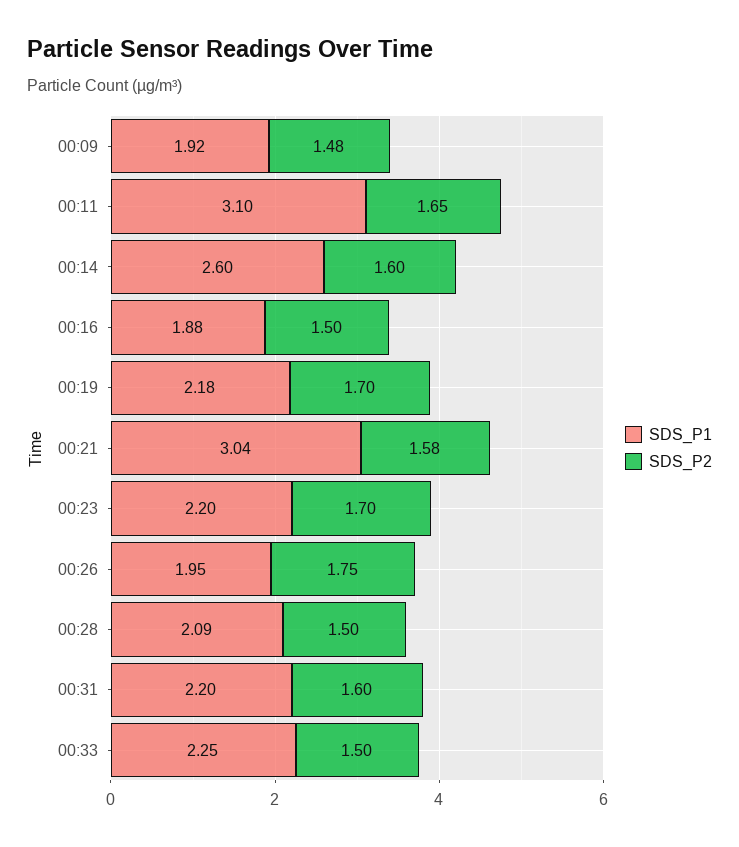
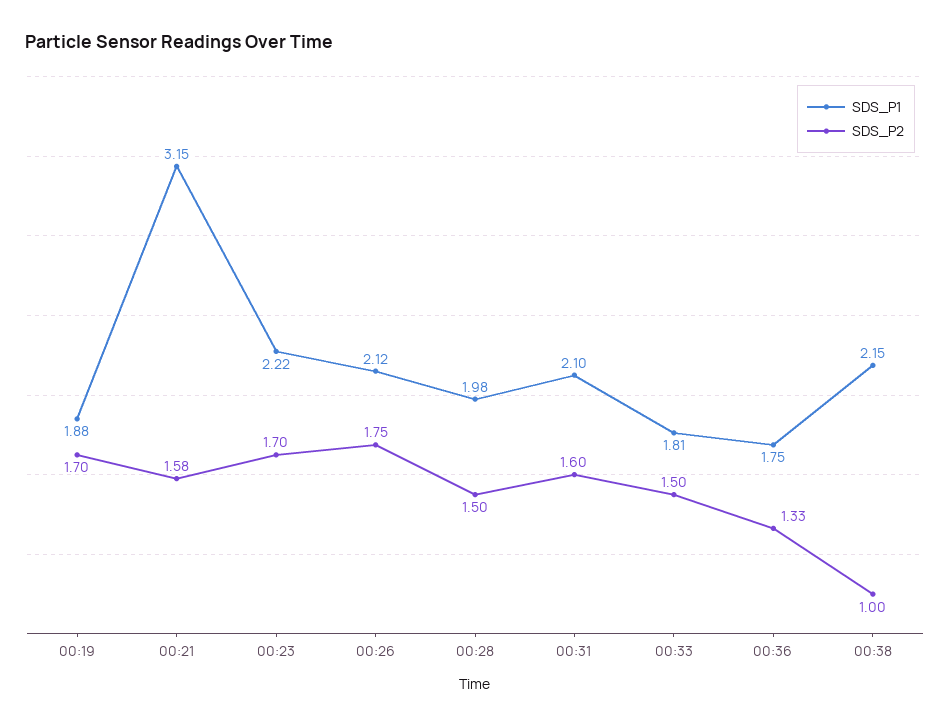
SDS_P1, 00:09: 1.92 -> none
SDS_P2, 00:09: 1.48 -> none
SDS_P1, 00:11: 3.1 -> none
SDS_P2, 00:11: 1.65 -> none
SDS_P1, 00:14: 2.6 -> none
SDS_P2, 00:14: 1.6 -> none
SDS_P1, 00:16: 1.88 -> none
SDS_P2, 00:16: 1.5 -> none
SDS_P1, 00:19: 2.18 -> 1.88
SDS_P1, 00:21: 3.04 -> 3.15
SDS_P1, 00:23: 2.2 -> 2.22
SDS_P1, 00:26: 1.95 -> 2.12
SDS_P1, 00:28: 2.09 -> 1.98
SDS_P1, 00:31: 2.2 -> 2.1
SDS_P1, 00:33: 2.25 -> 1.81
SDS_P1, 00:36: none -> 1.75
SDS_P2, 00:36: none -> 1.33
SDS_P1, 00:38: none -> 2.15
SDS_P2, 00:38: none -> 1

